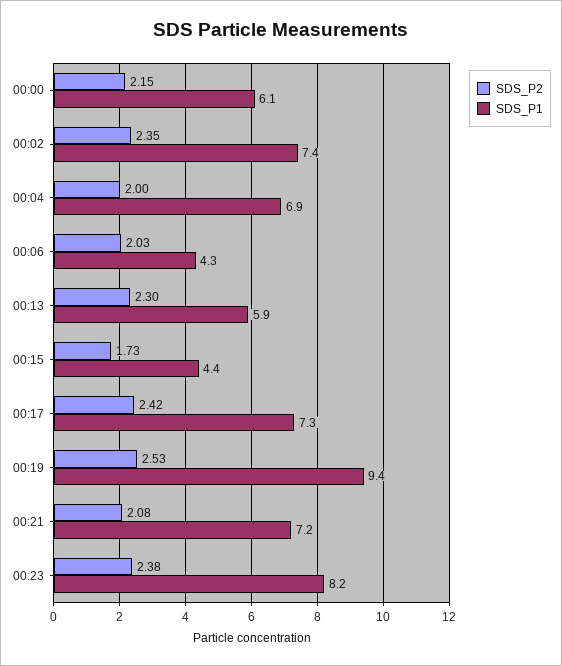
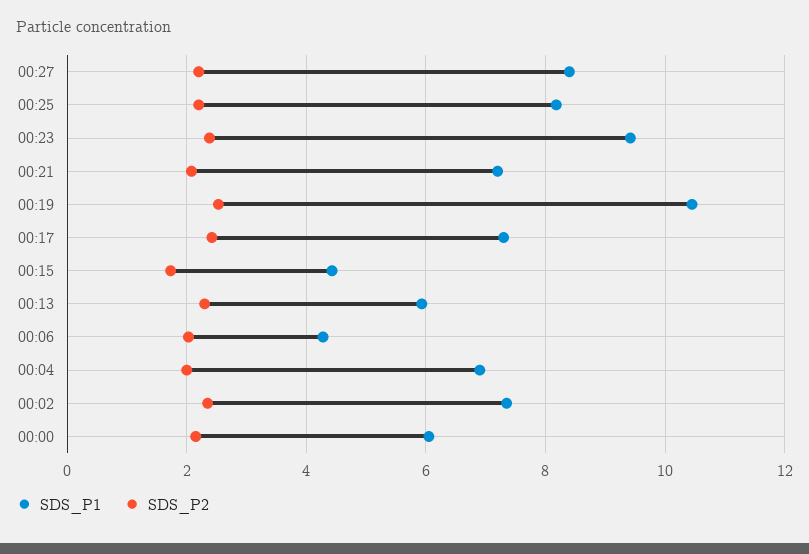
SDS_P1, 00:19: 9.4 -> 10.4
SDS_P1, 00:23: 8.2 -> 9.4
SDS_P1, 00:27: none -> 8.4
SDS_P2, 00:27: none -> 2.2
SDS_P1, 00:25: none -> 8.2
SDS_P2, 00:25: none -> 2.2

